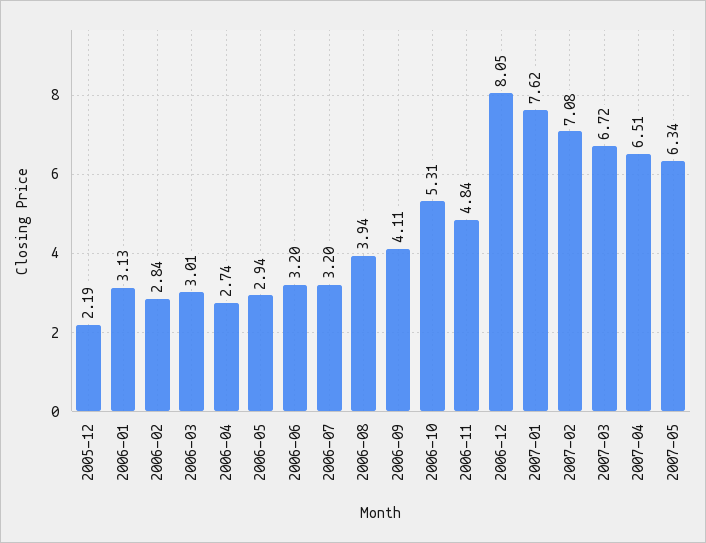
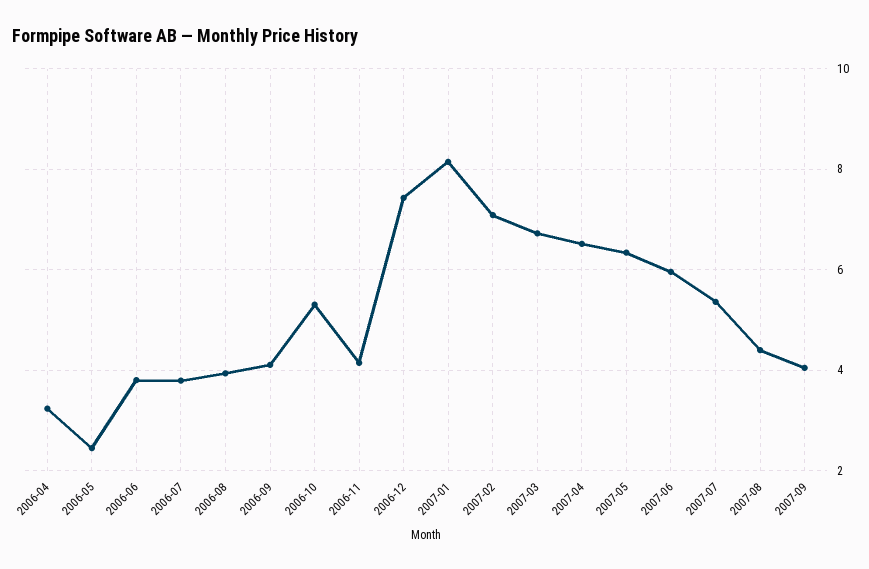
2005-12: 2.19 -> none
2006-01: 3.13 -> none
2006-02: 2.84 -> none
2006-03: 3.01 -> none
2006-04: 2.74 -> 3.2
2006-05: 2.94 -> 2.4
2006-06: 3.2 -> 3.8
2006-07: 3.2 -> 3.8
2006-11: 4.84 -> 4.2
2006-12: 8.05 -> 7.4
2007-01: 7.62 -> 8.2
2007-06: none -> 6
2007-07: none -> 5.4
2007-08: none -> 4.4
2007-09: none -> 4

